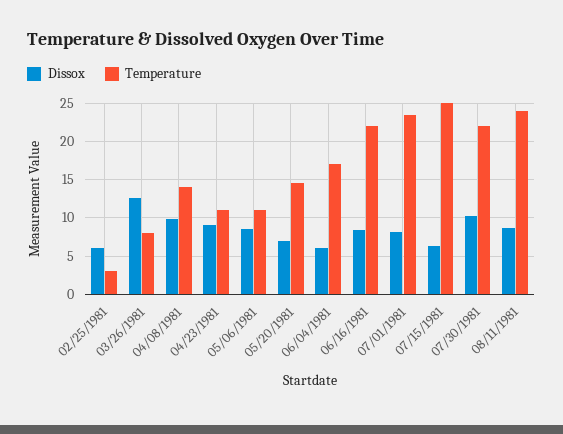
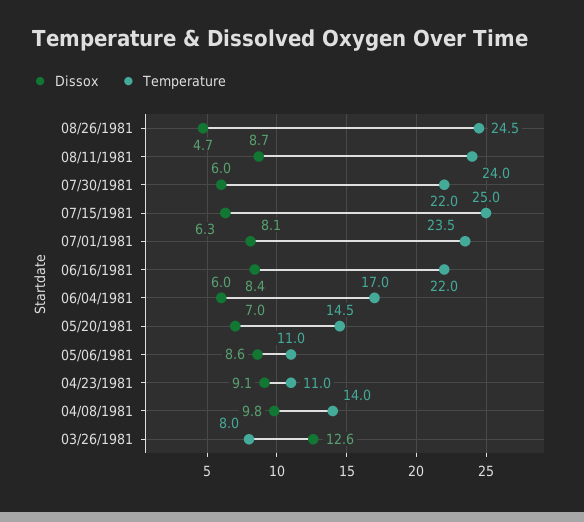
Dissox, 02/25/1981: 6 -> none
Temperature, 02/25/1981: 3 -> none
Dissox, 07/30/1981: 10 -> 6
Dissox, 08/26/1981: none -> 4.7
Temperature, 08/26/1981: none -> 24.5

